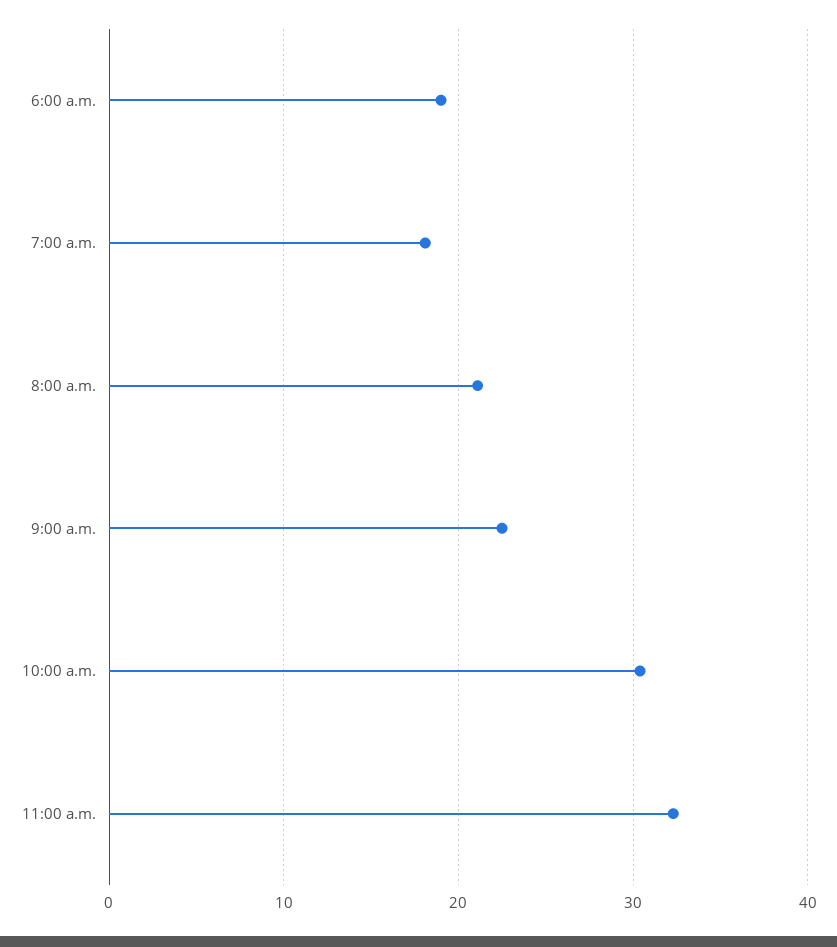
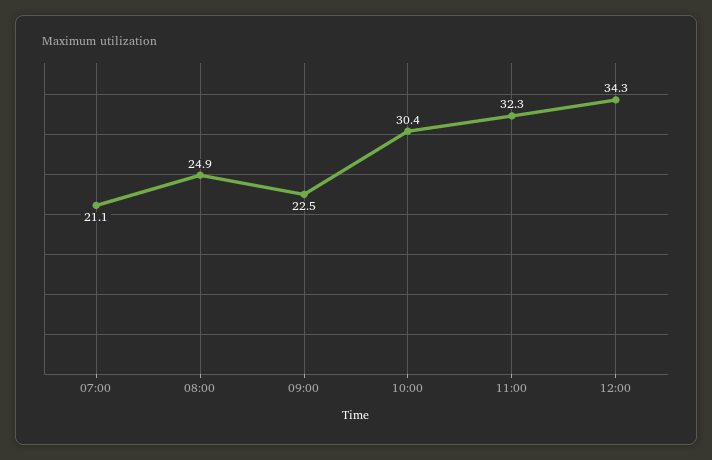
6:00 a.m.: 19 -> none
7:00 a.m.: 18 -> 21.1
8:00 a.m.: 21 -> 24.9
12:00: none -> 34.3

